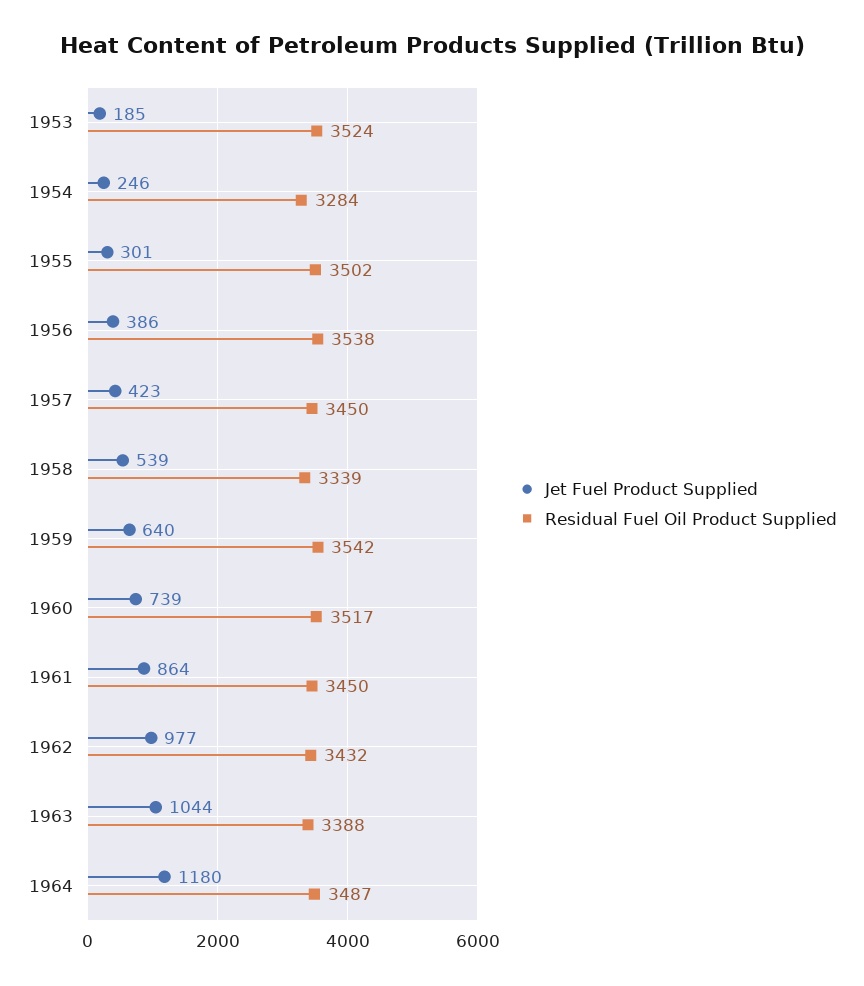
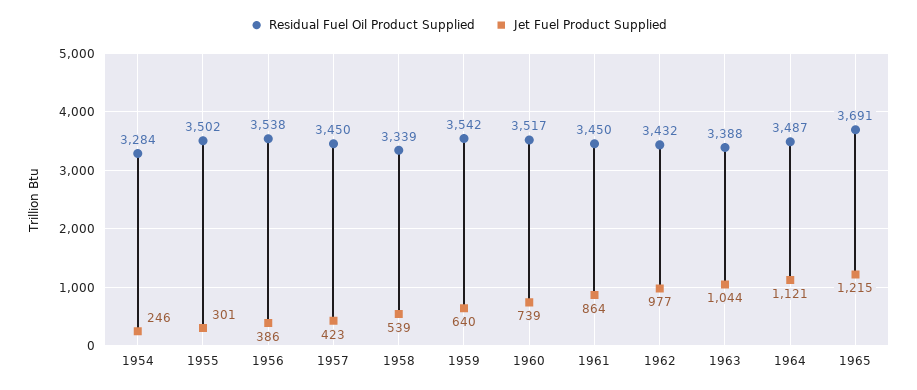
Jet Fuel Product Supplied, 1953: 185 -> none
Residual Fuel Oil Product Supplied, 1953: 3524 -> none
Jet Fuel Product Supplied, 1964: 1180 -> 1121
Residual Fuel Oil Product Supplied, 1965: none -> 3691
Jet Fuel Product Supplied, 1965: none -> 1215

